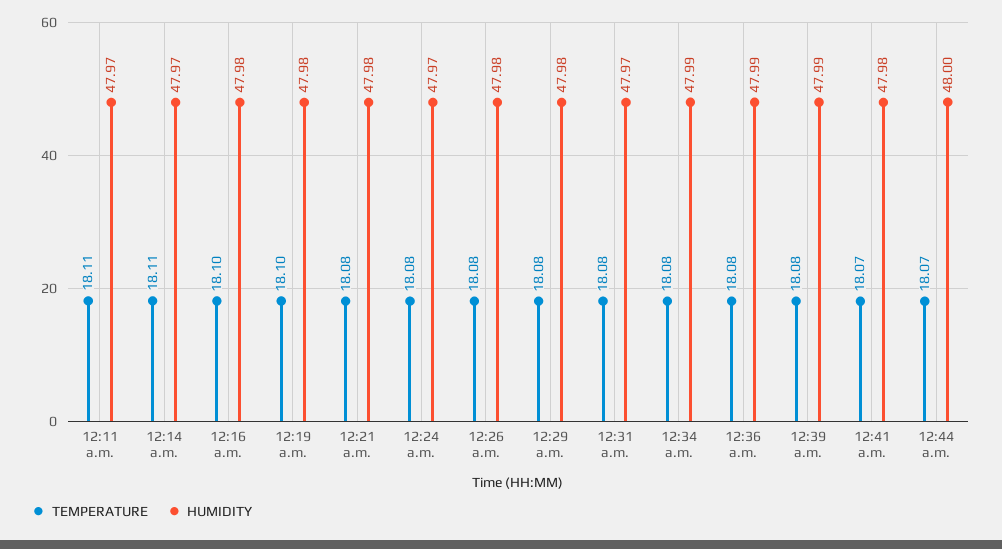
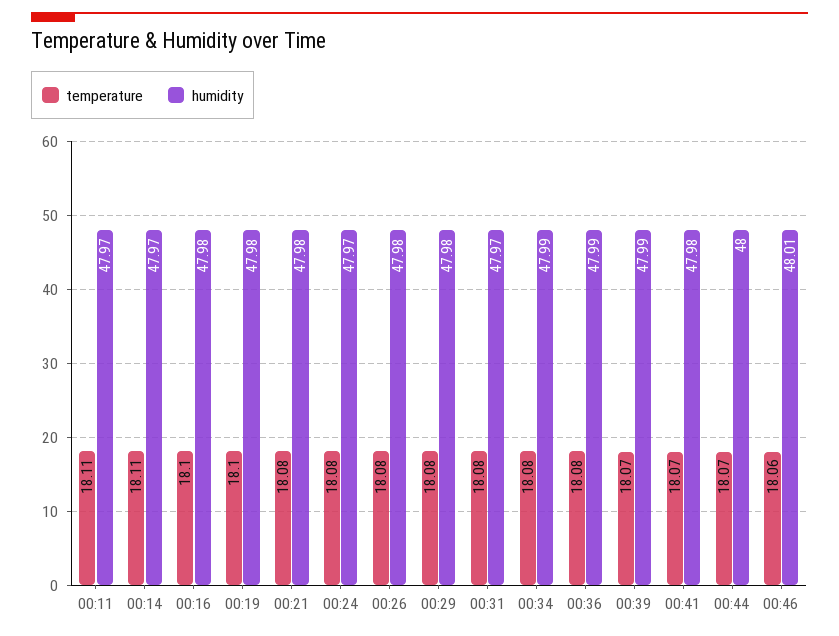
TEMPERATURE, 12:39 a.m.: 18.08 -> 18.07
TEMPERATURE, 00:46: none -> 18.06
HUMIDITY, 00:46: none -> 48.01

